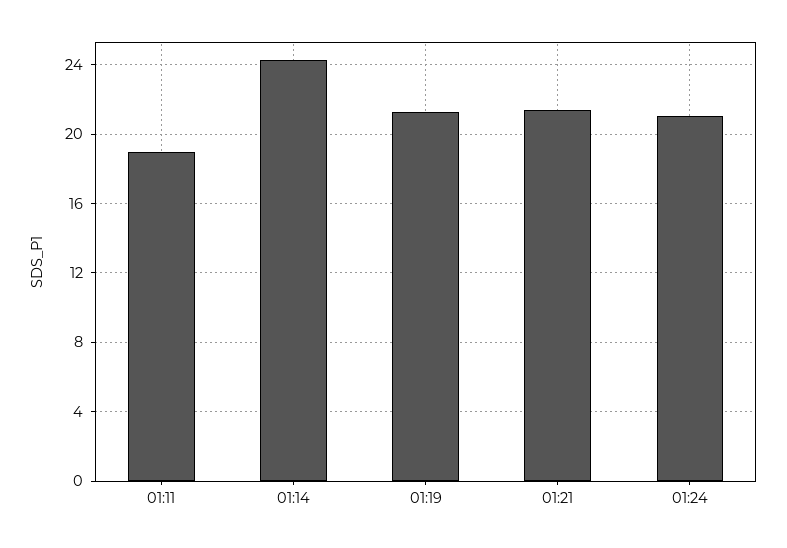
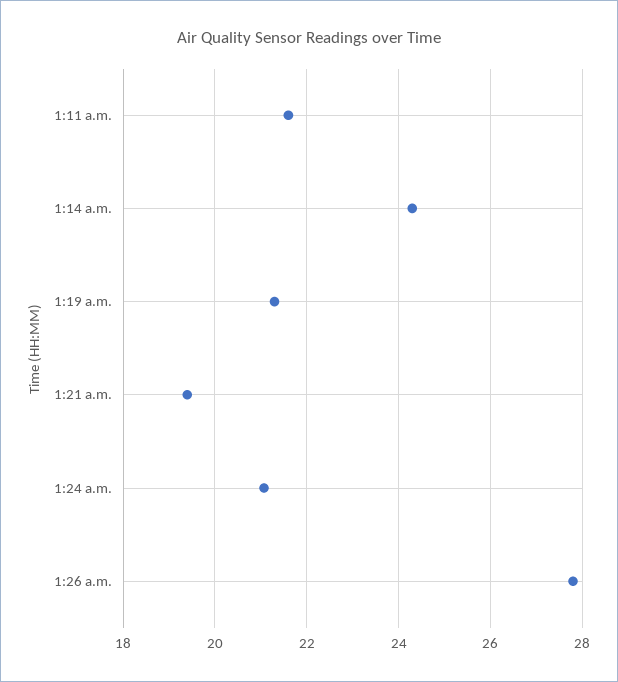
01:11: 19 -> 21.6
01:21: 21.5 -> 19.4
1:26 a.m.: none -> 27.8

